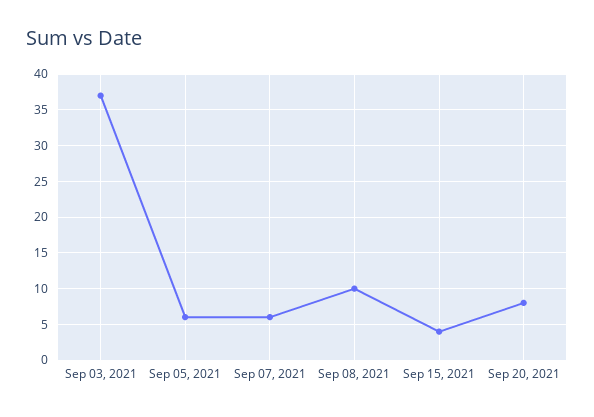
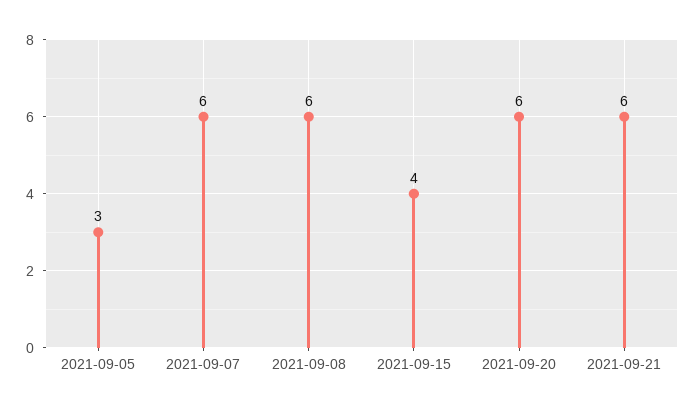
Sep 03, 2021: 37 -> none
Sep 05, 2021: 6 -> 3
Sep 08, 2021: 10 -> 6
Sep 20, 2021: 8 -> 6
2021-09-21: none -> 6

